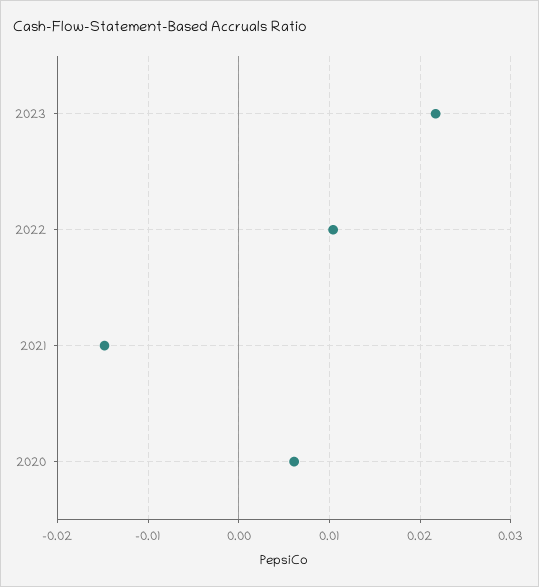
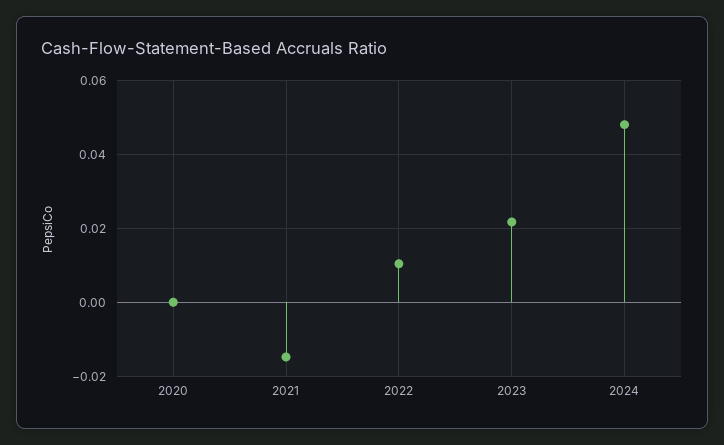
2020: 0.006 -> 0
2024: none -> 0.048

